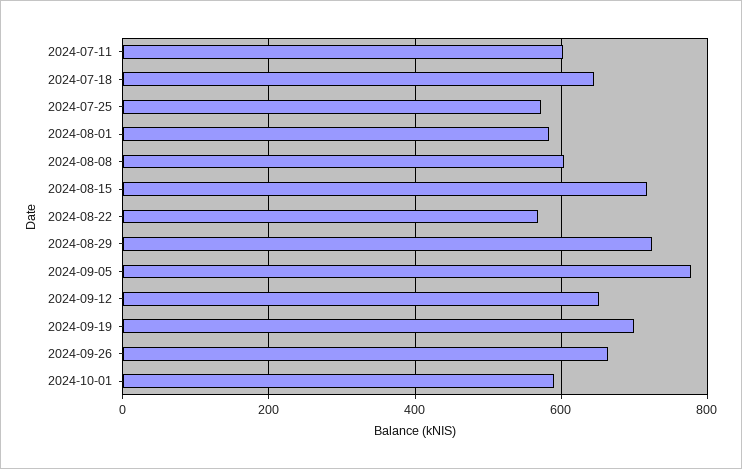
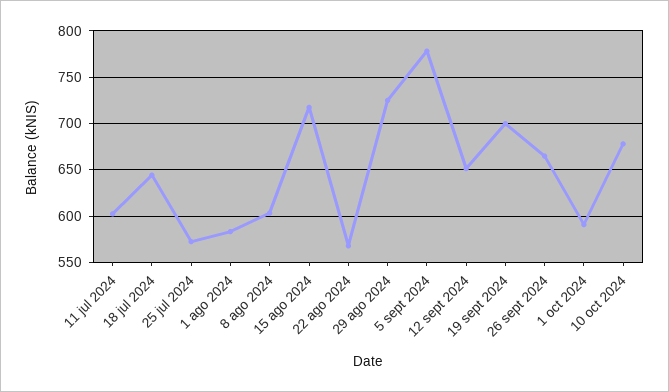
10 oct 2024: none -> 680

